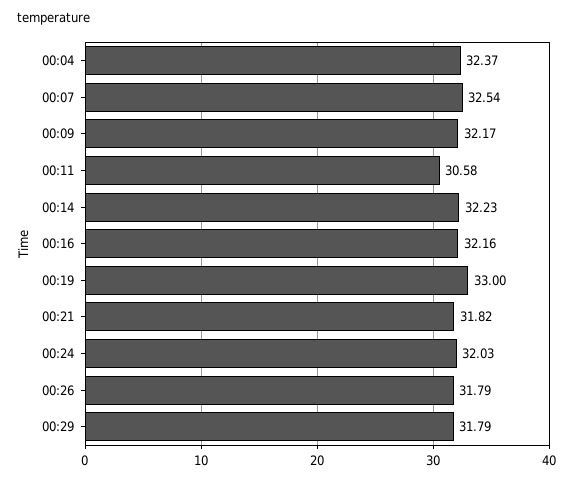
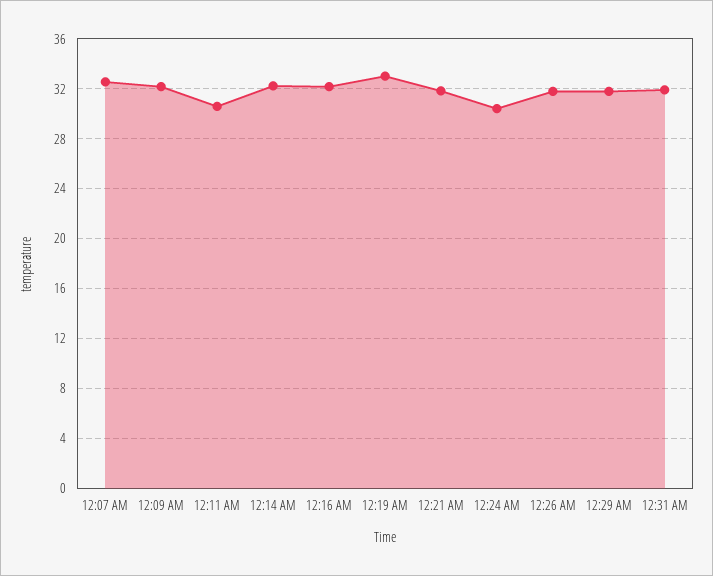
00:04: 32.37 -> none
00:24: 32.03 -> 30.5
12:31 AM: none -> 32

